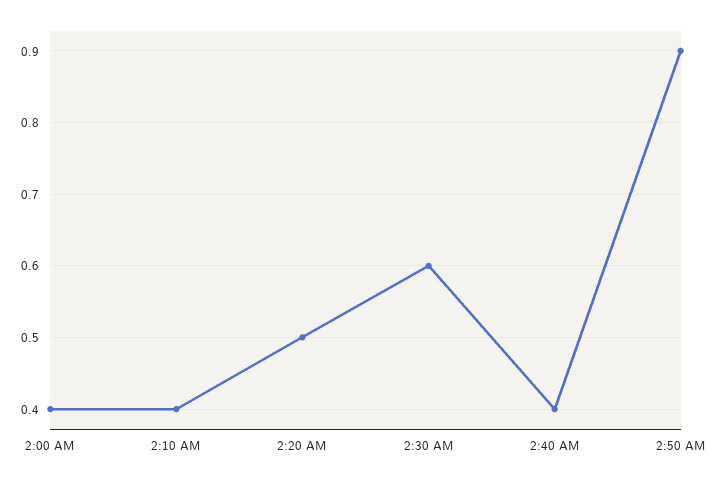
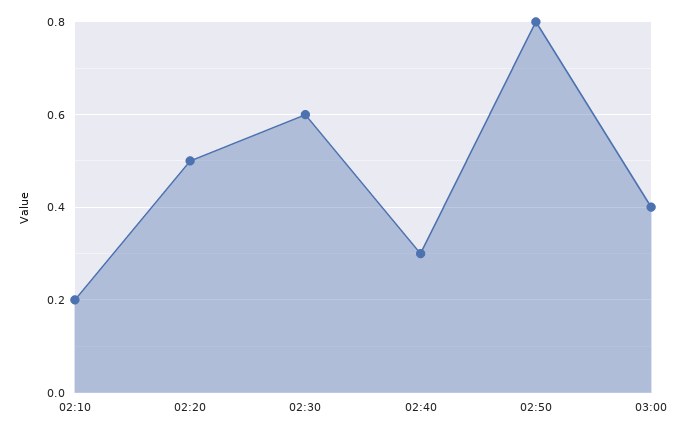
2:00 AM: 0.4 -> none
2:10 AM: 0.4 -> 0.2
2:40 AM: 0.4 -> 0.3
2:50 AM: 0.9 -> 0.8
03:00: none -> 0.4

